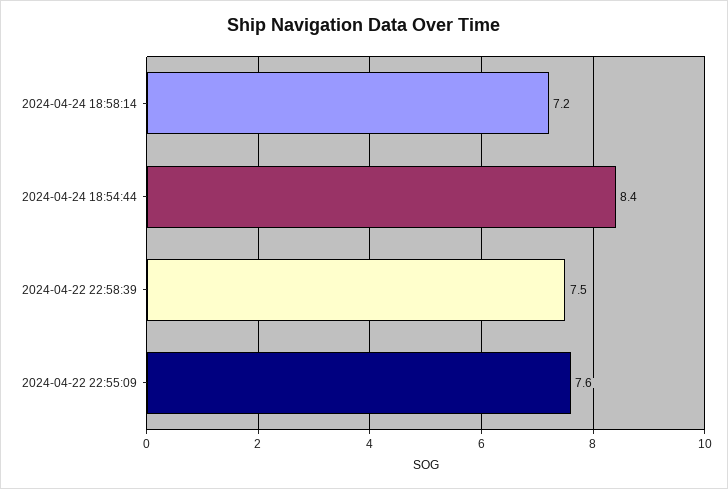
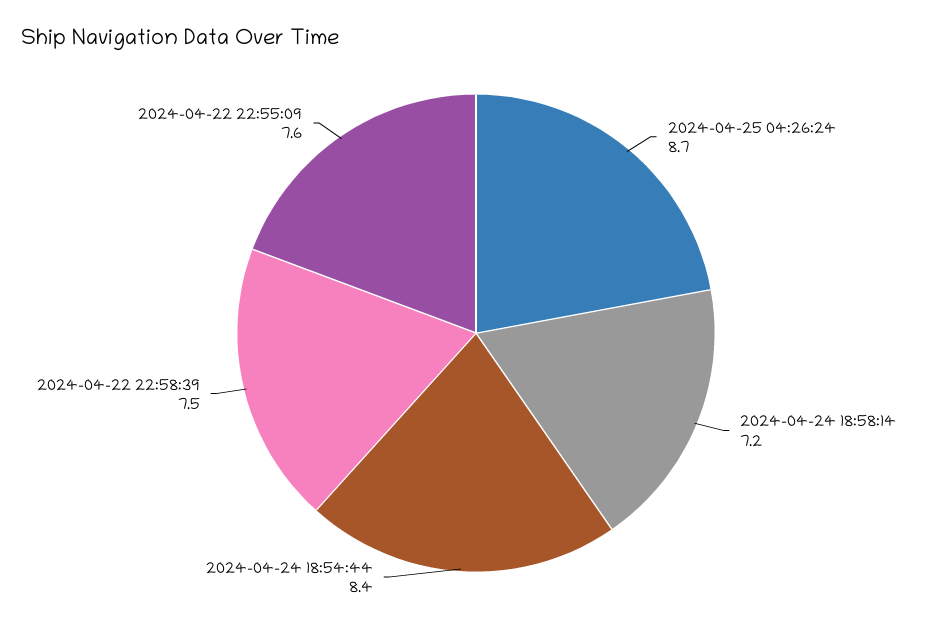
2024-04-25 04:26:24: none -> 8.7

